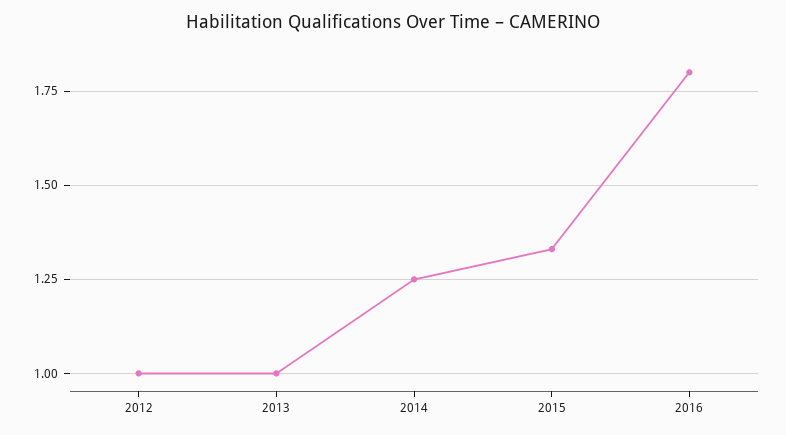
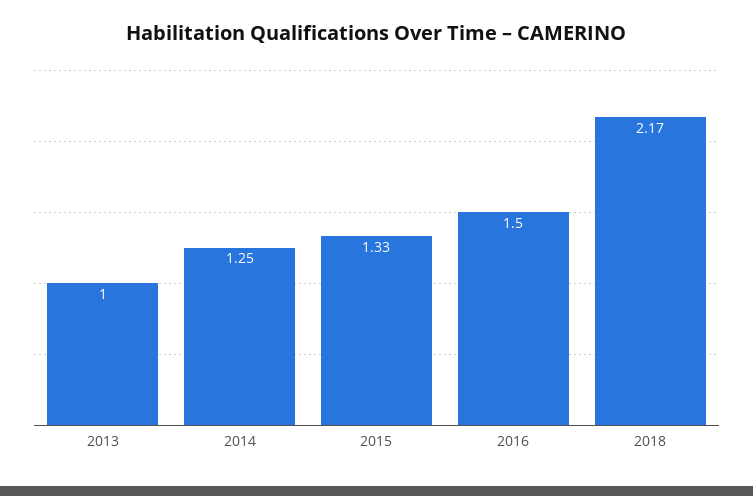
2012: 1 -> none
2016: 1.8 -> 1.5
2018: none -> 2.17

